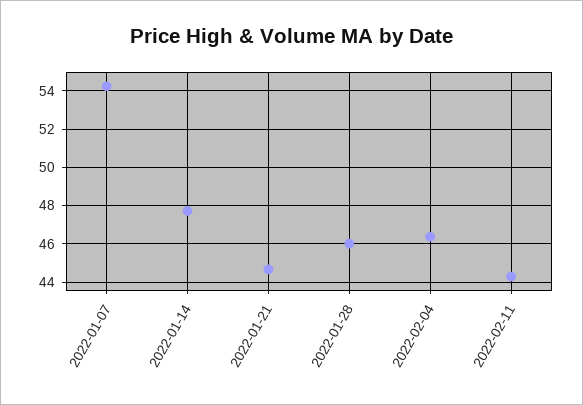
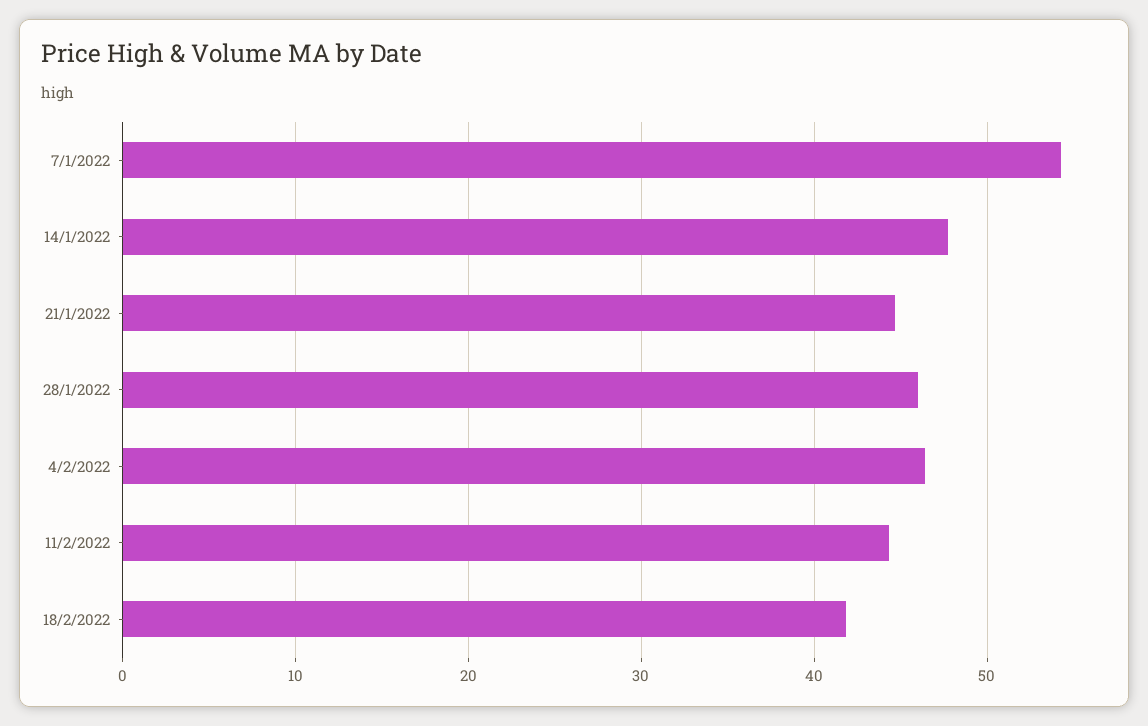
18/2/2022: none -> 42

